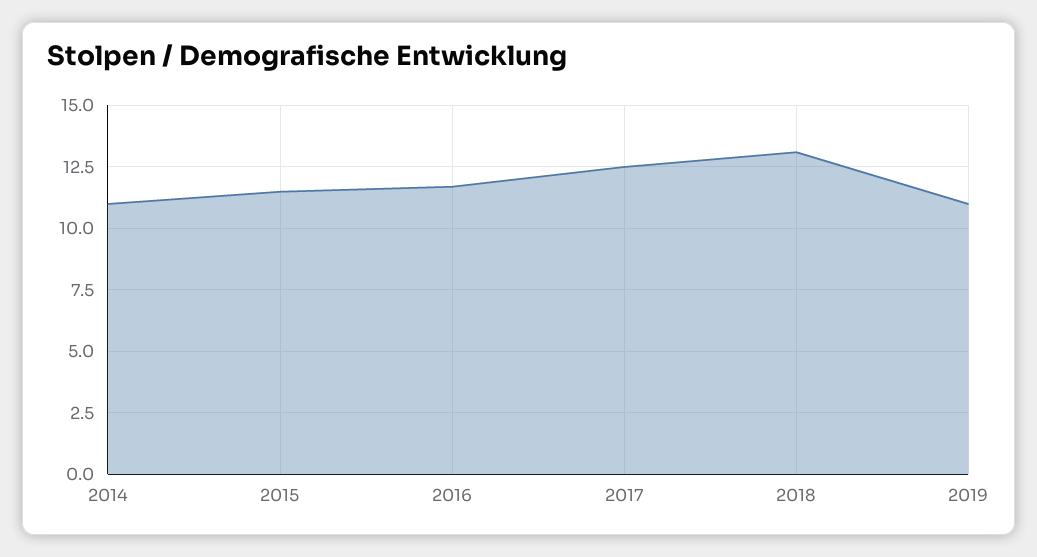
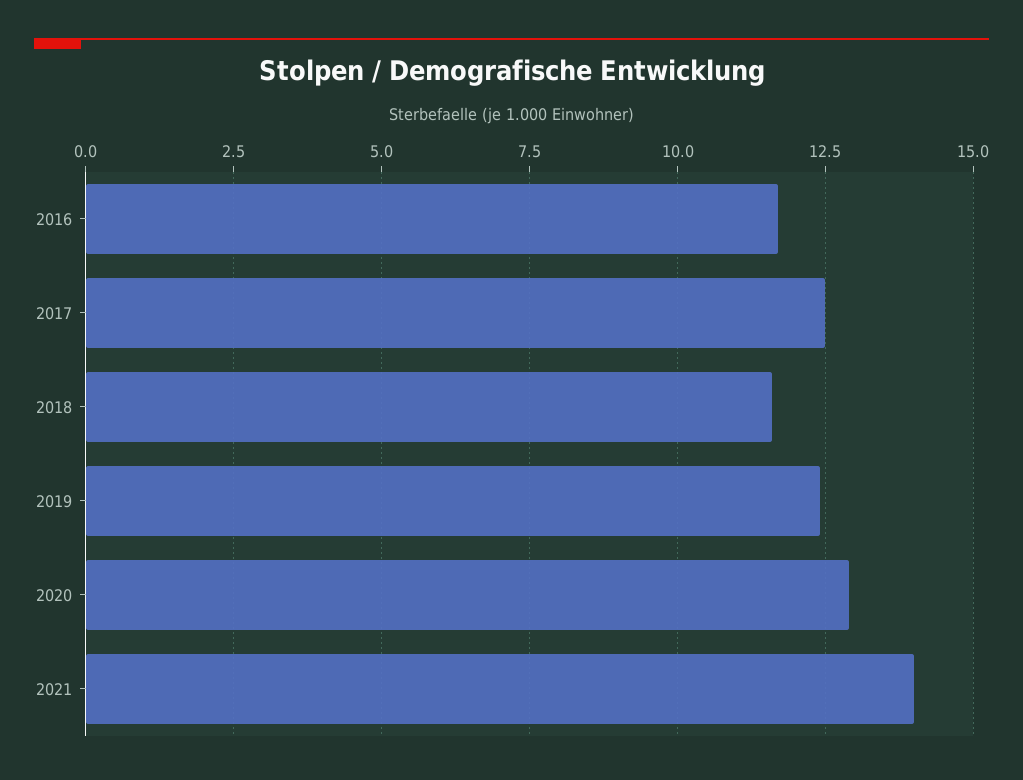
2014: 11 -> none
2015: 11.5 -> none
2018: 13 -> 11.5
2019: 11 -> 12.5
2020: none -> 13
2021: none -> 14

